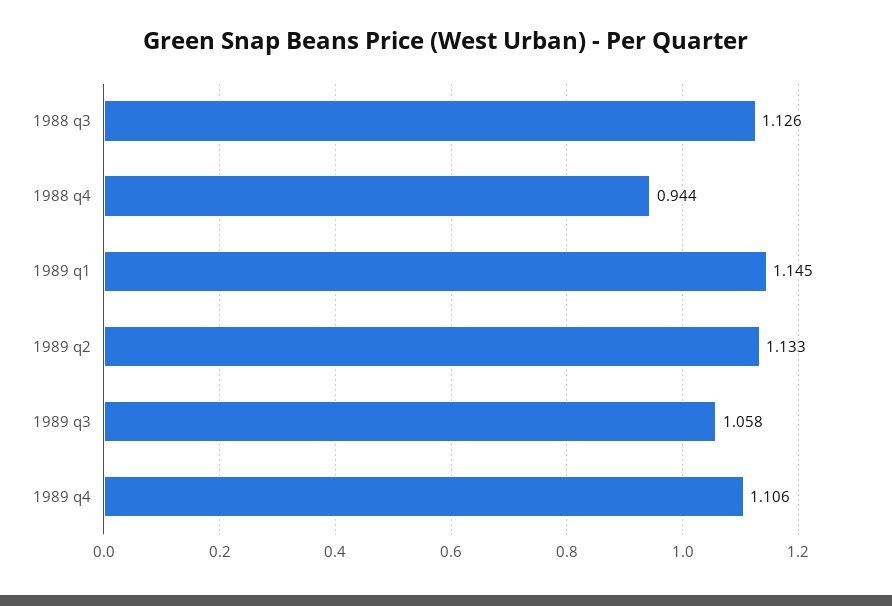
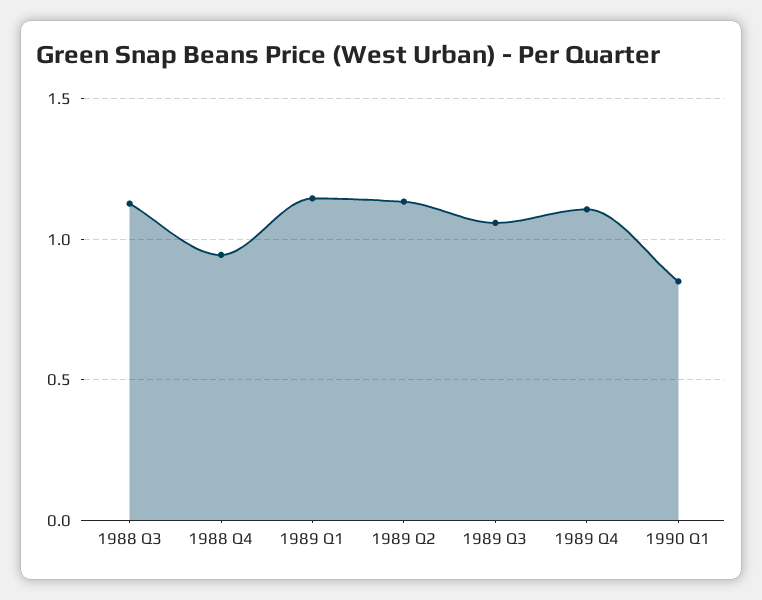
1990 Q1: none -> 0.85

